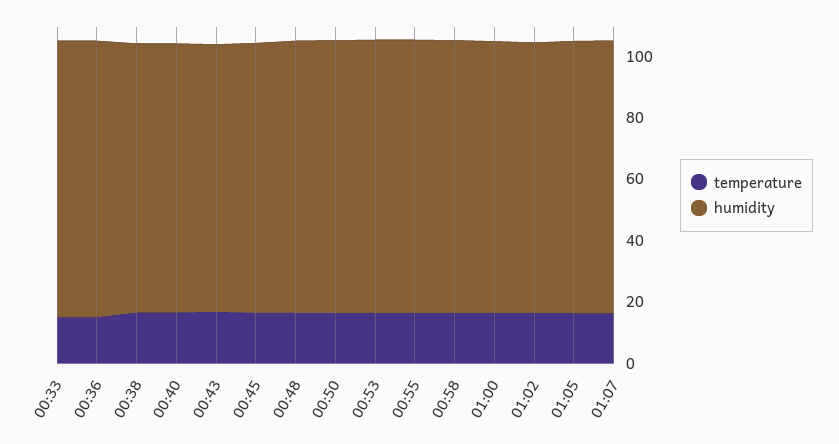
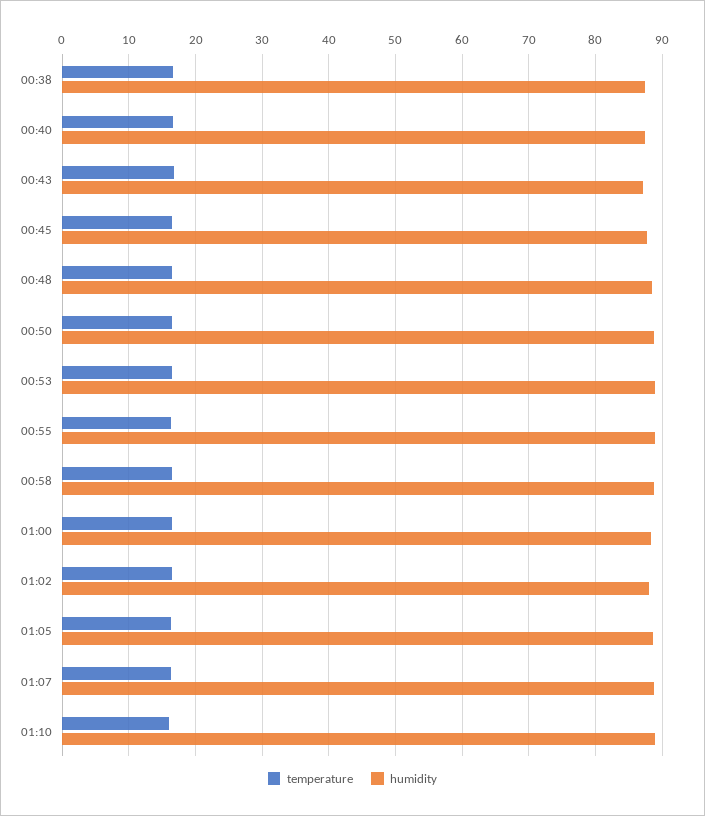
temperature, 00:33: 15 -> none
humidity, 00:33: 90 -> none
temperature, 00:36: 15 -> none
humidity, 00:36: 90 -> none
temperature, 01:10: none -> 16
humidity, 01:10: none -> 89

